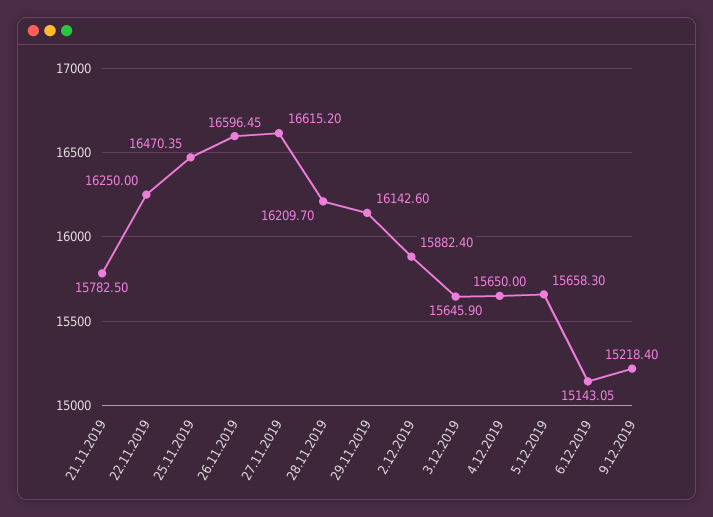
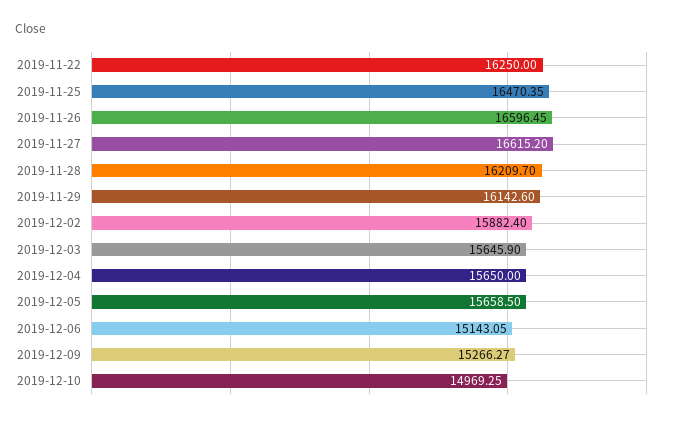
21.11.2019: 15782.5 -> none
5.12.2019: 15658.3 -> 15658.5
9.12.2019: 15218.4 -> 15266.27
2019-12-10: none -> 14969.25

